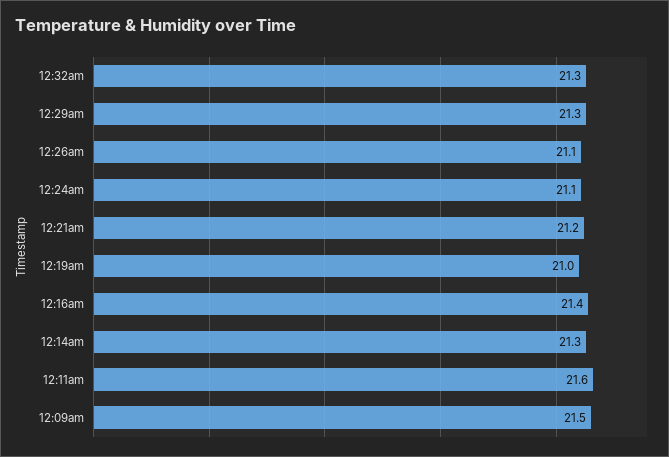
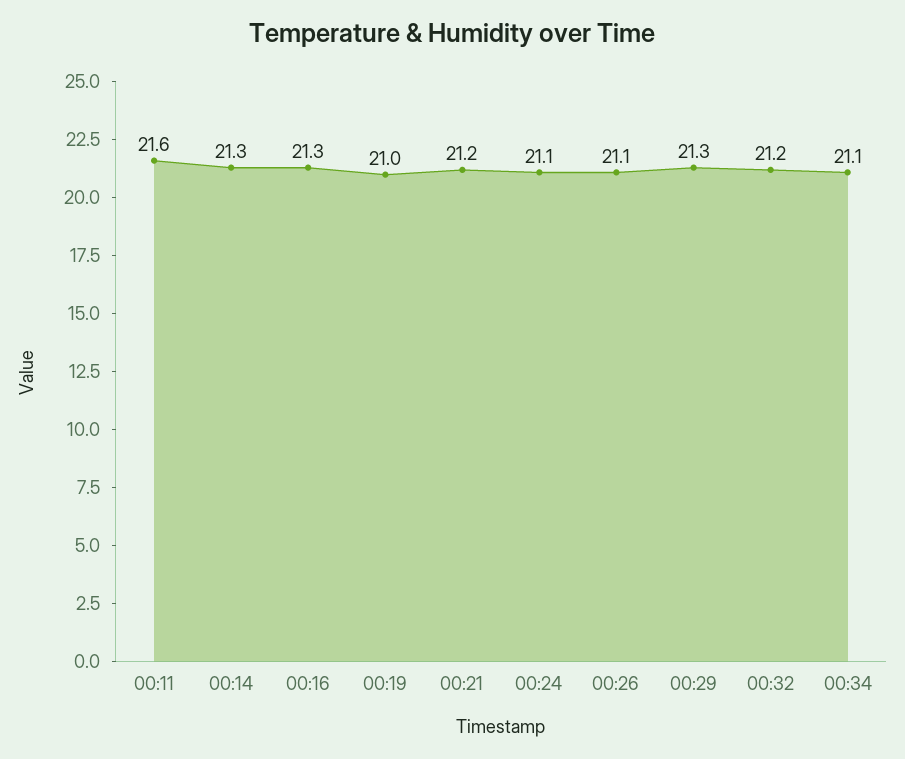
12:32am: 21.3 -> 21.2
12:16am: 21.4 -> 21.3
12:09am: 21.5 -> none
00:34: none -> 21.1

